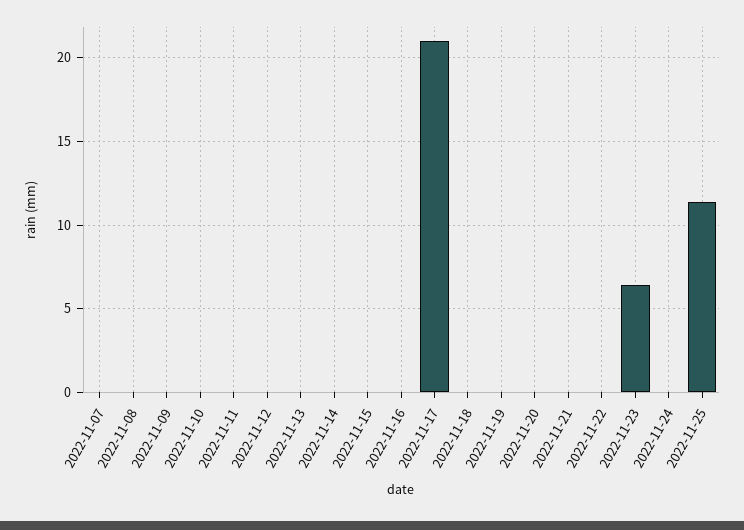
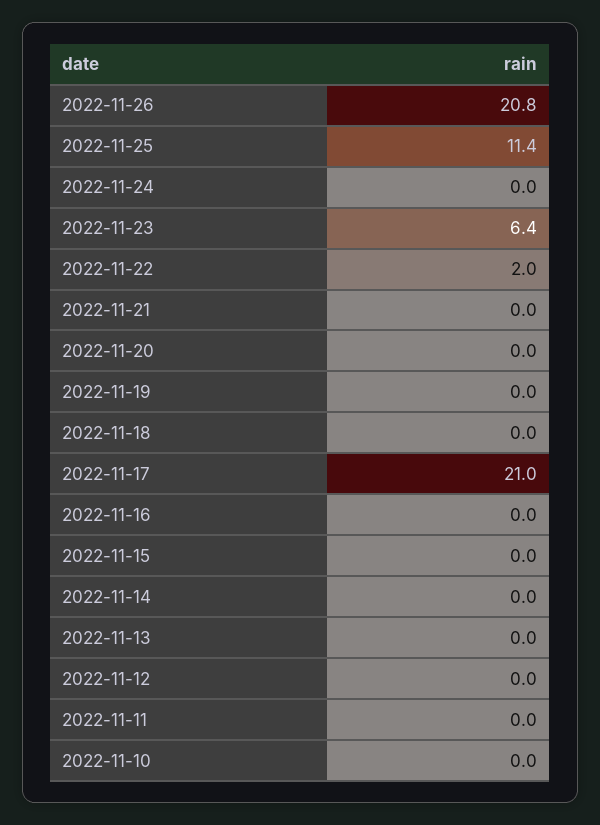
2022-11-07: 0 -> none
2022-11-08: 0 -> none
2022-11-09: 0 -> none
2022-11-22: 0 -> 2
2022-11-26: none -> 20.8

